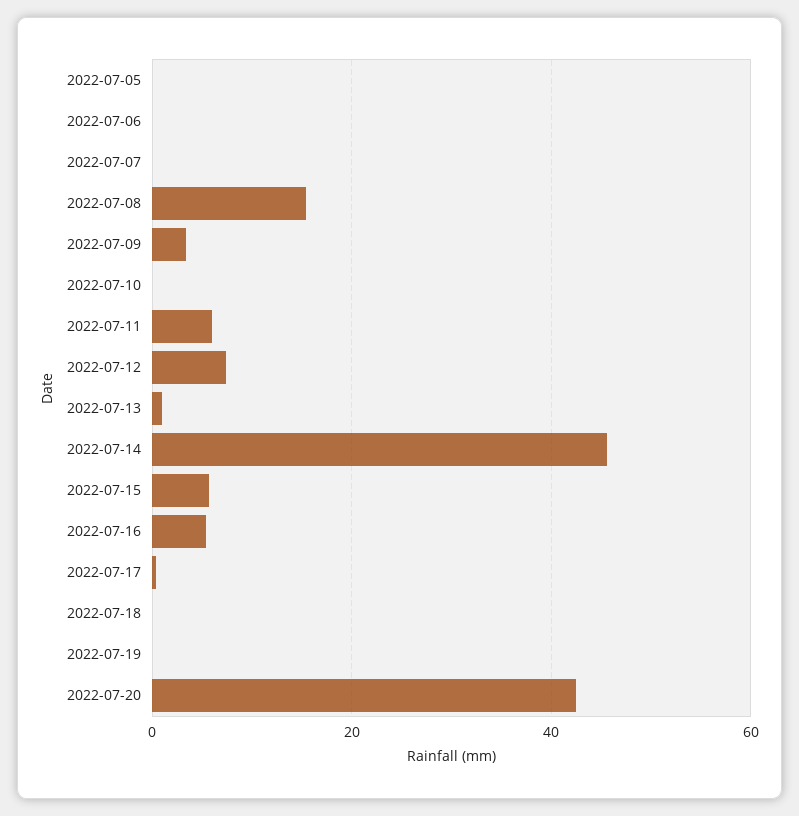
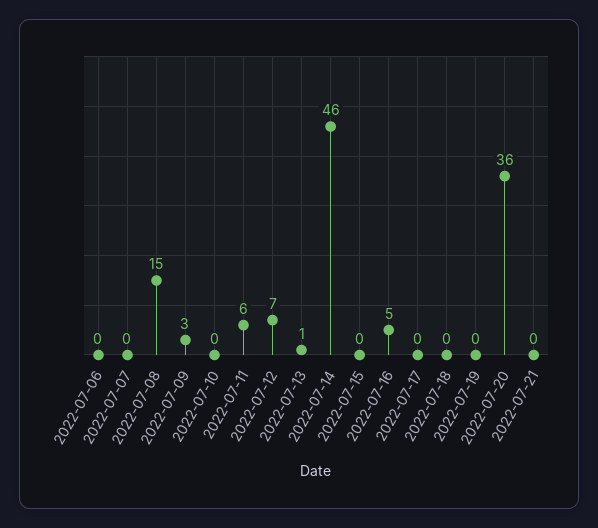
2022-07-05: 0 -> none
2022-07-15: 6 -> 0
2022-07-20: 42 -> 36
2022-07-21: none -> 0

